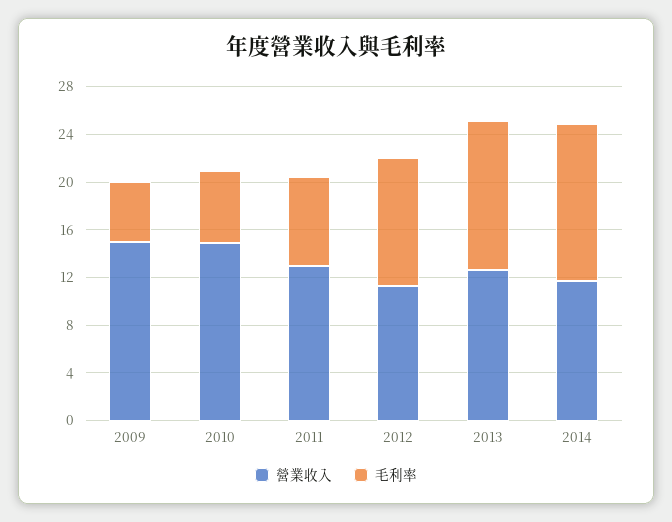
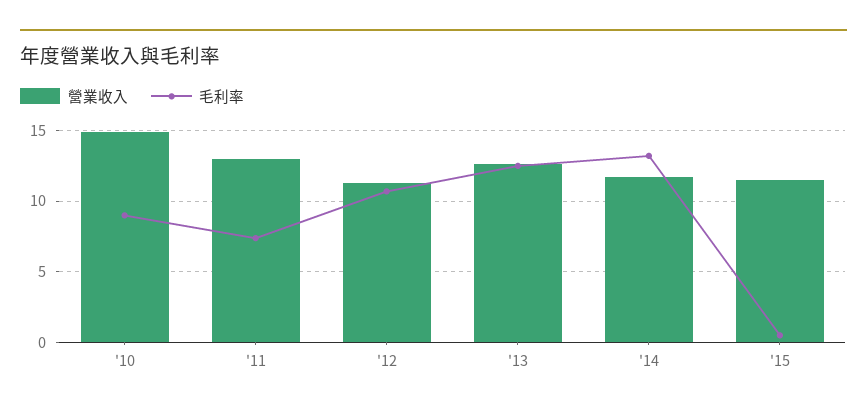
營業收入, 2009: 15 -> none
毛利率, 2009: 5 -> none
毛利率, 2010: 6 -> 9
營業收入, '15: none -> 11.5
毛利率, '15: none -> 0.5

